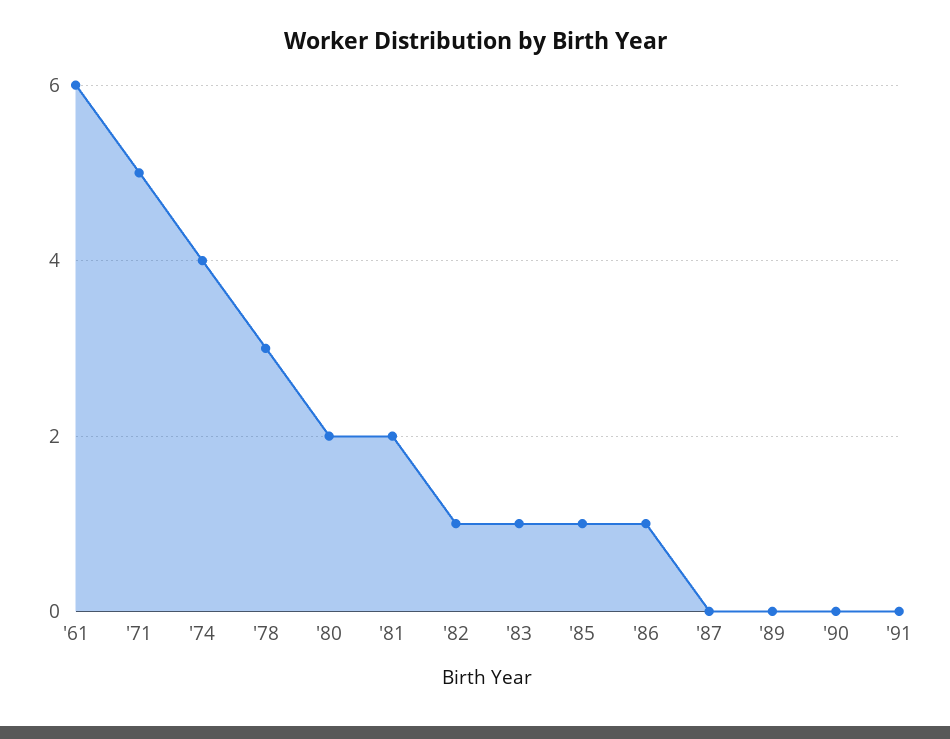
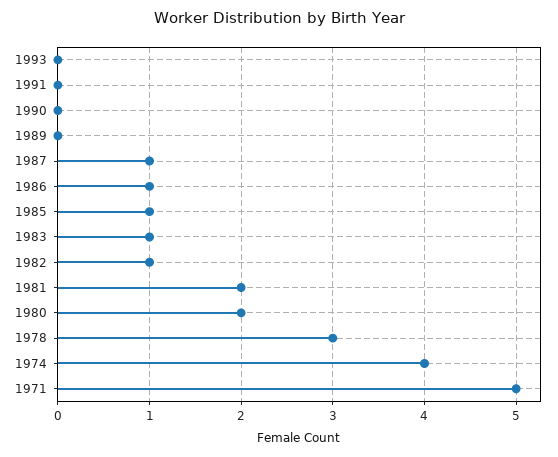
'61: 6 -> none
'87: 0 -> 1
1993: none -> 0

